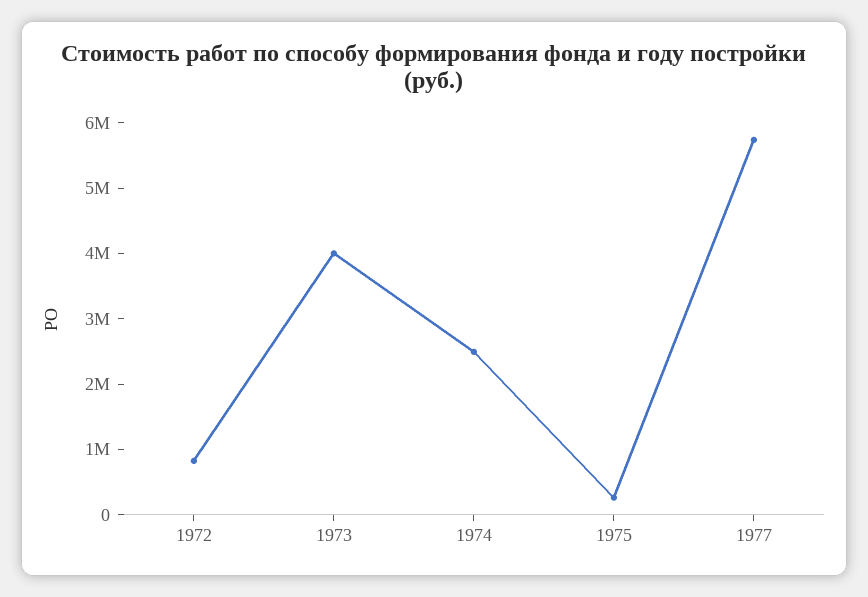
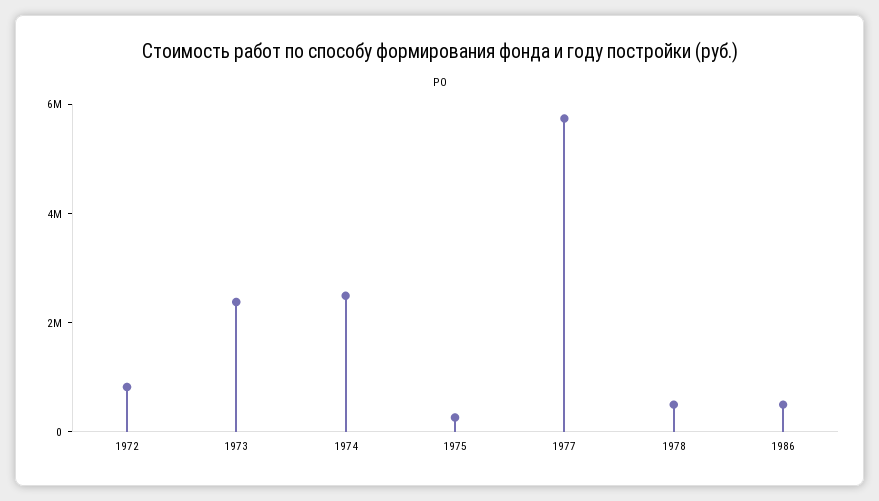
1973: 4000000 -> 2500000
1978: none -> 500000
1986: none -> 500000

